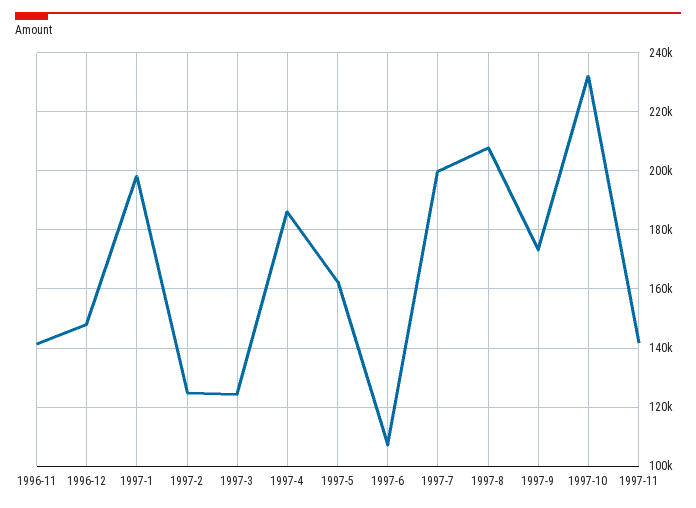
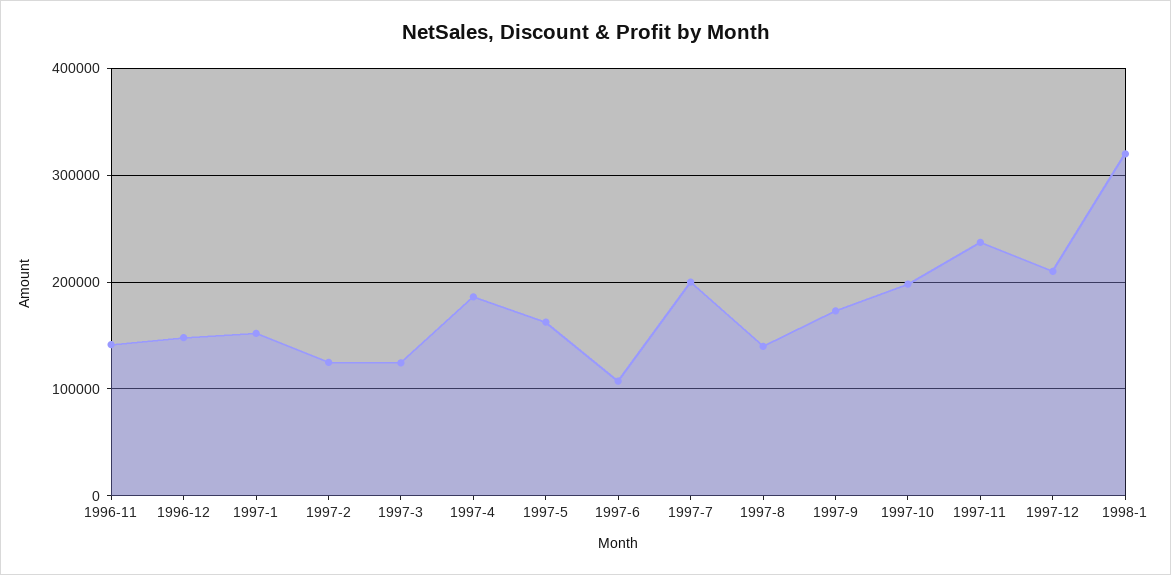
1997-1: 197500 -> 150000
1997-8: 207500 -> 140000
1997-10: 232500 -> 200000
1997-11: 142500 -> 240000
1997-12: none -> 210000
1998-1: none -> 320000

